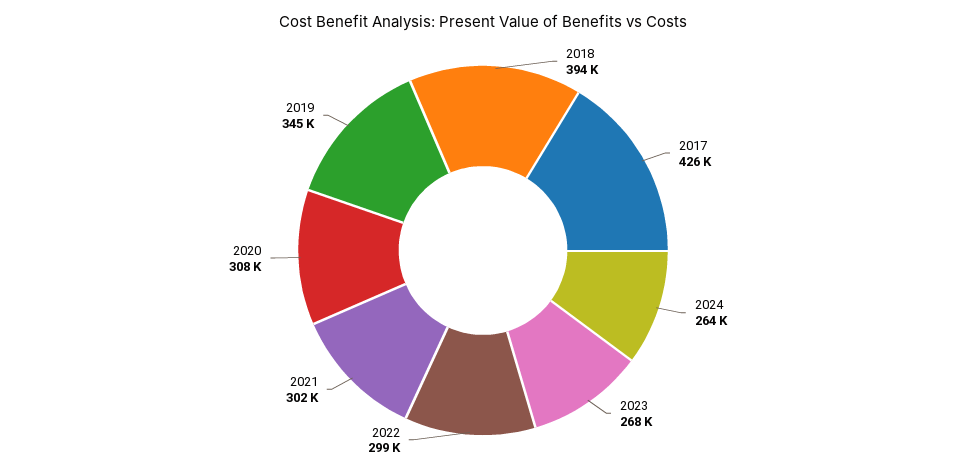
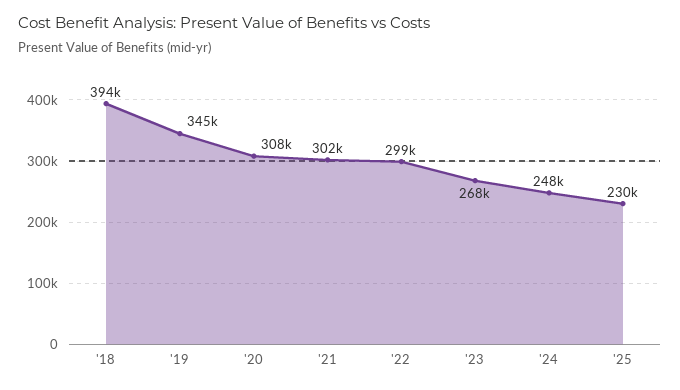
2017: 426000 -> none
2024: 264000 -> 248000
'25: none -> 230000

